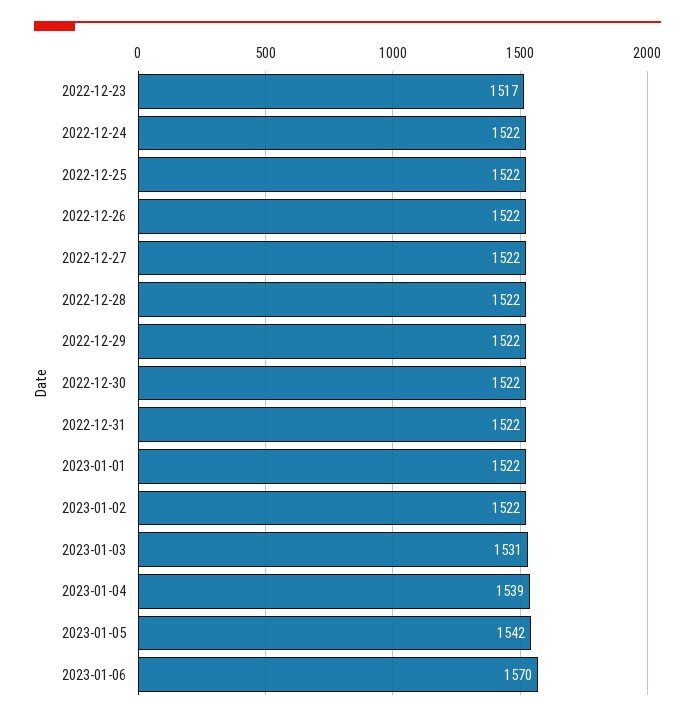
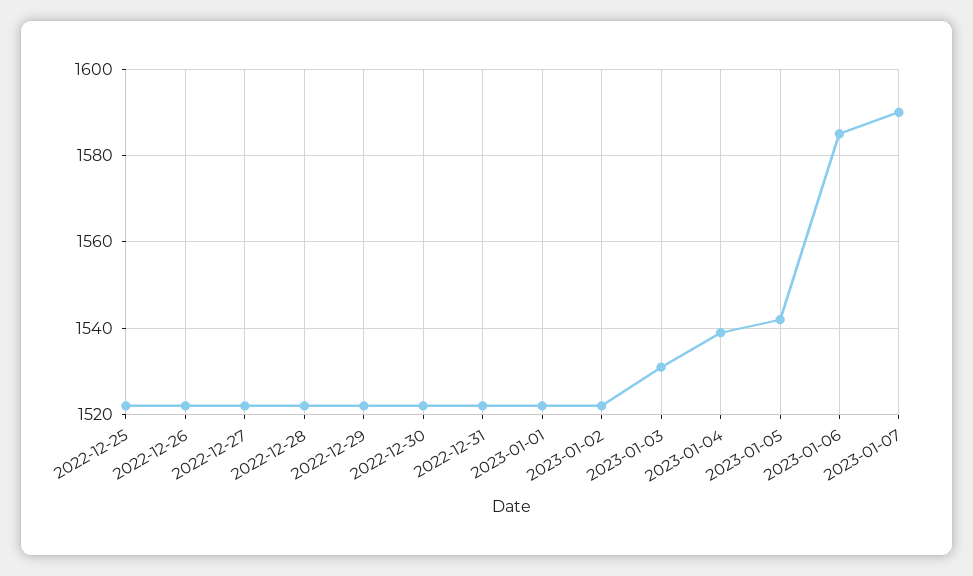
2022-12-23: 1517 -> none
2022-12-24: 1522 -> none
2023-01-06: 1570 -> 1585
2023-01-07: none -> 1590

